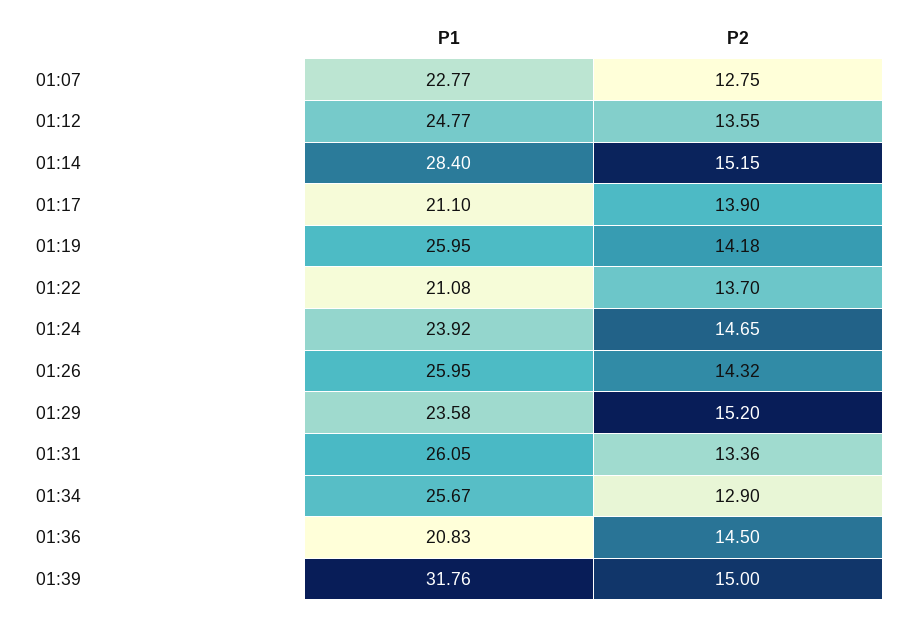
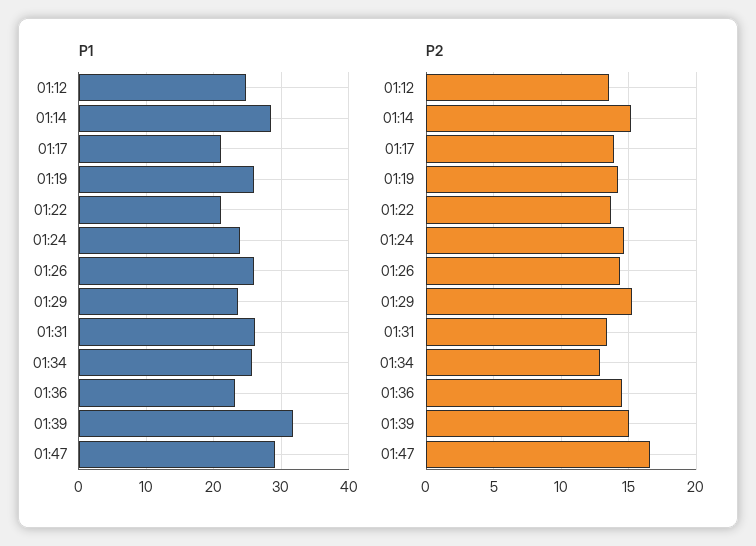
P1, 01:07: 22.77 -> none
P2, 01:07: 12.75 -> none
P1, 01:36: 20.83 -> 23
P1, 01:47: none -> 29
P2, 01:47: none -> 16.5

